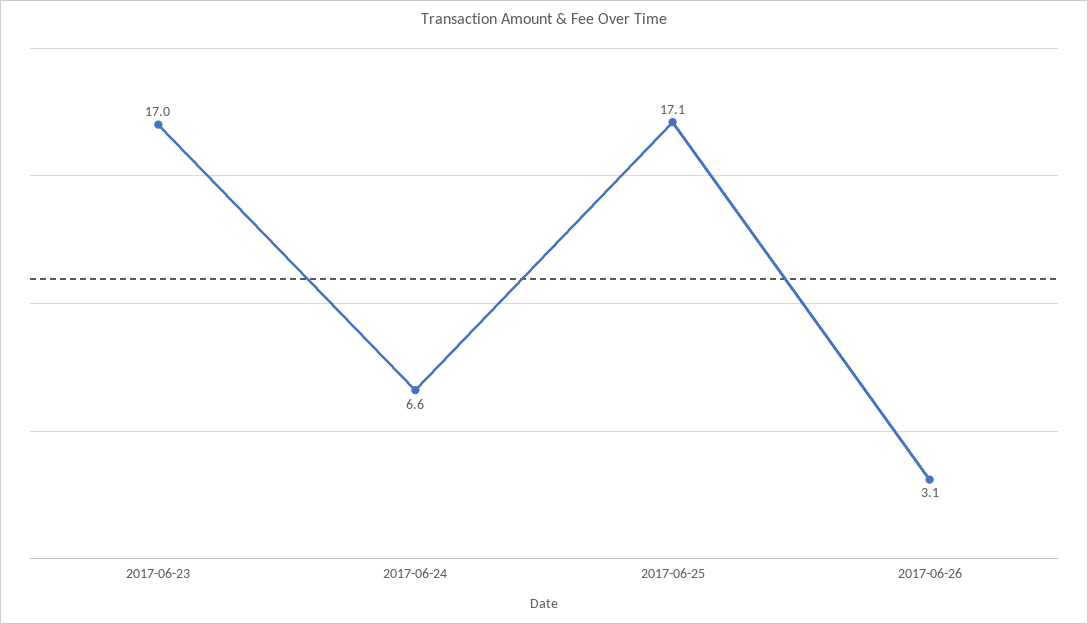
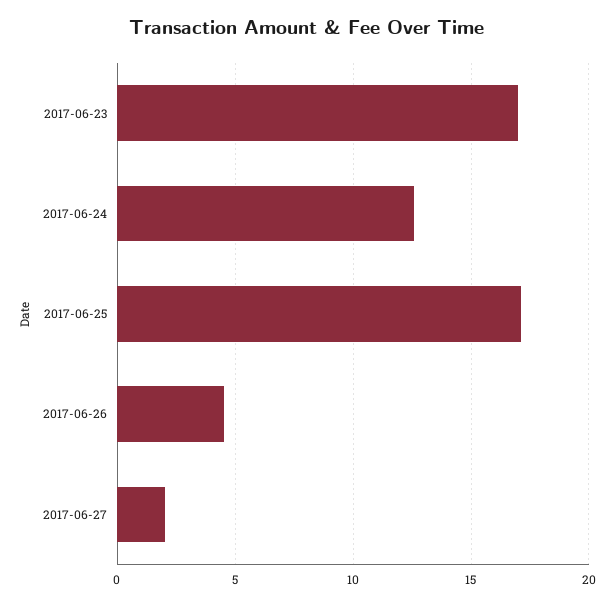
2017-06-24: 6.6 -> 12.5
2017-06-26: 3.1 -> 4.5
2017-06-27: none -> 2

